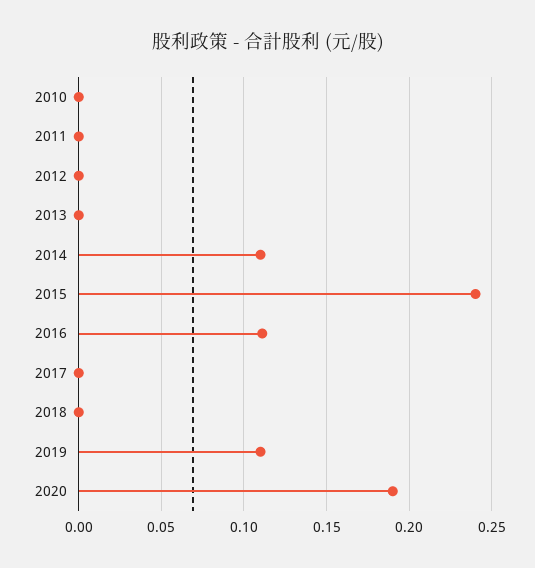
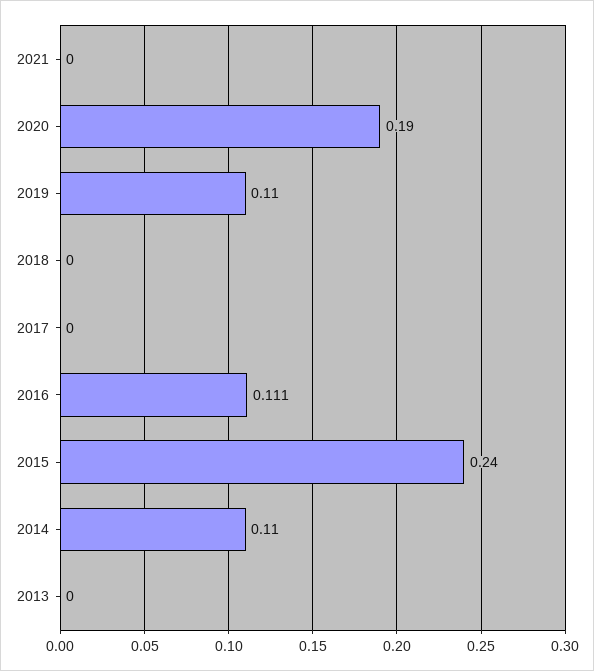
2010: 0 -> none
2011: 0 -> none
2012: 0 -> none
2021: none -> 0

